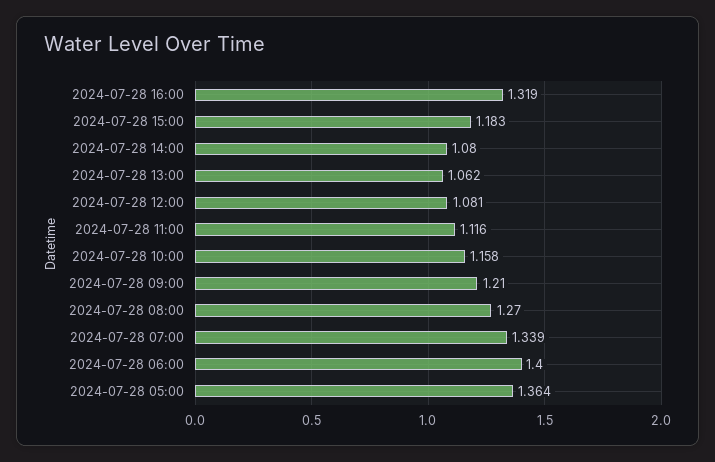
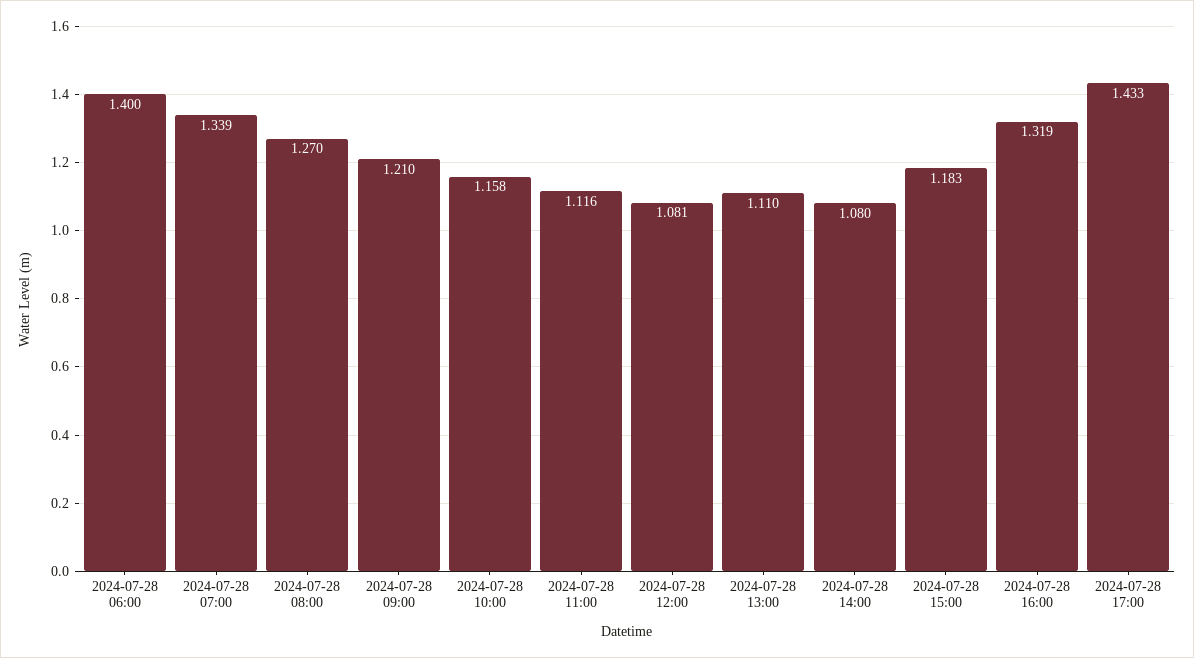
2024-07-28 13:00: 1.062 -> 1.11
2024-07-28 05:00: 1.364 -> none
2024-07-28 17:00: none -> 1.433

